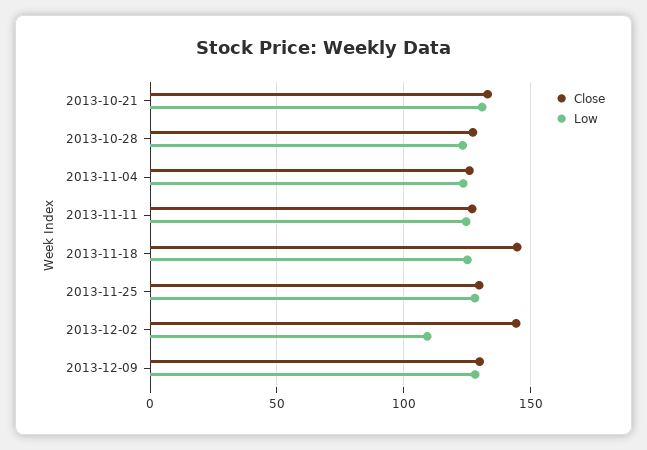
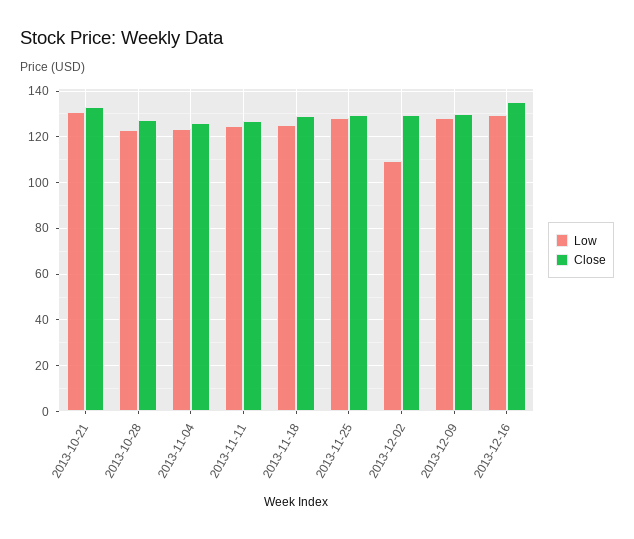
Close, 2013-11-18: 145 -> 130
Close, 2013-12-02: 145 -> 130
Low, 2013-12-16: none -> 130
Close, 2013-12-16: none -> 135

